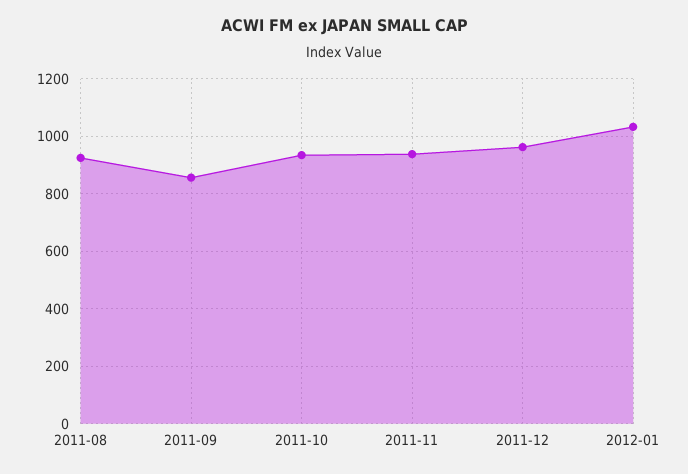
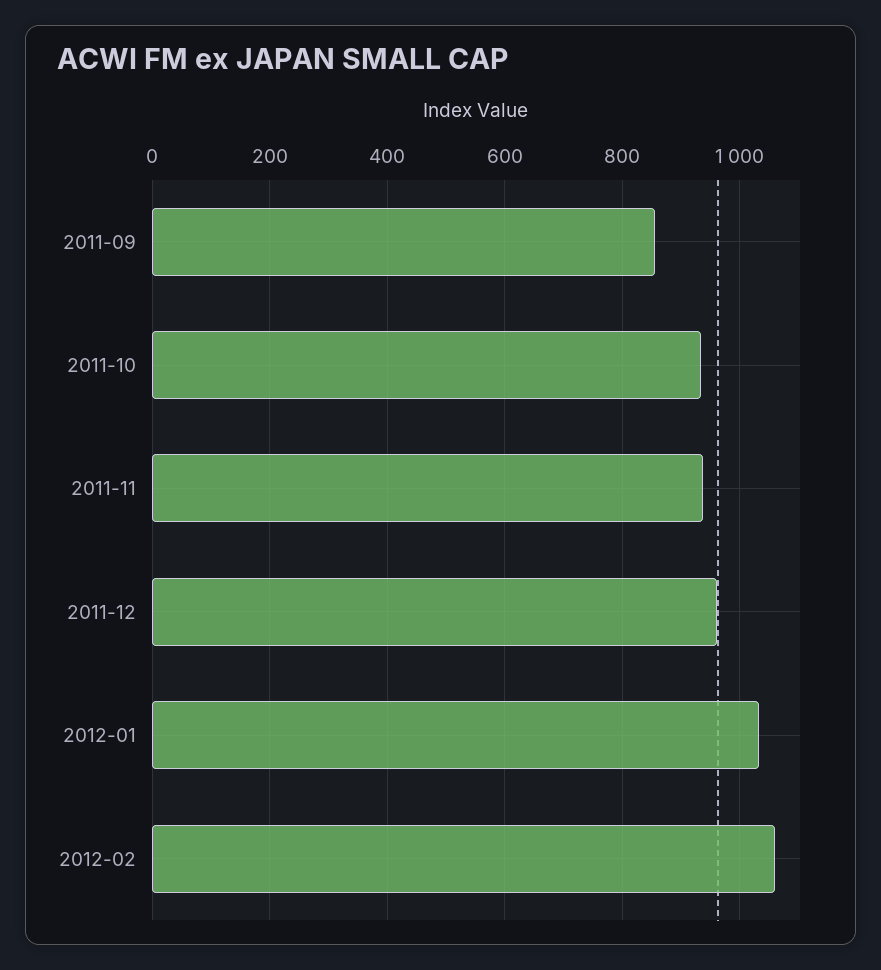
2011-08: 925 -> none
2012-02: none -> 1060

